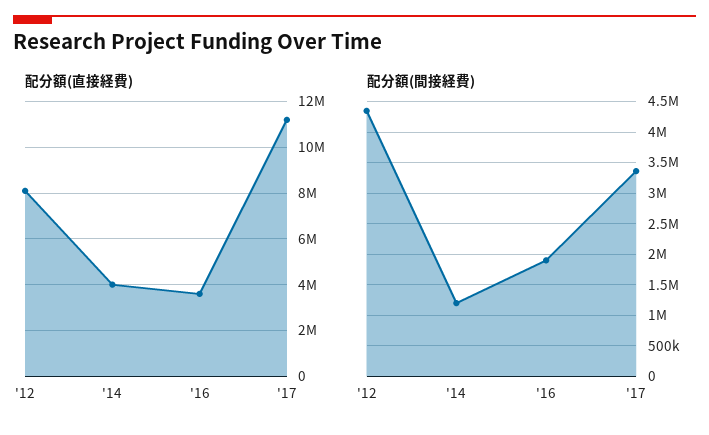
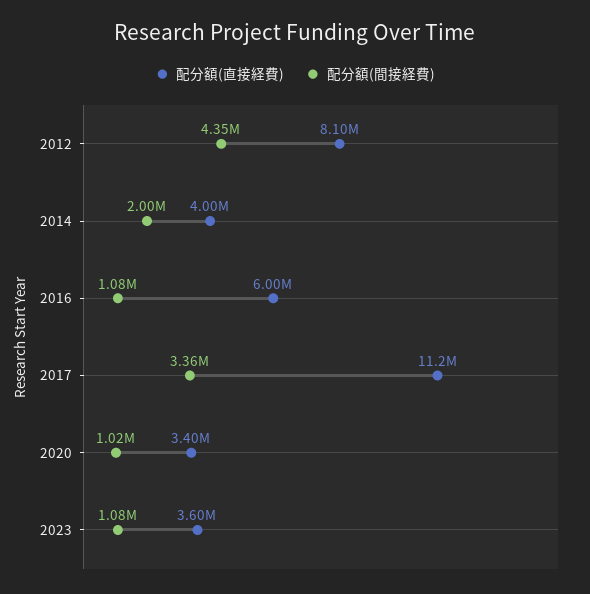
配分額(直接経費), '16: 3500000 -> 6000000
配分額(間接経費), '14: 1200000 -> 2000000
配分額(間接経費), '16: 1900000 -> 1080000
配分額(直接経費), 2020: none -> 3400000
配分額(間接経費), 2020: none -> 1020000
配分額(直接経費), 2023: none -> 3600000
配分額(間接経費), 2023: none -> 1080000

